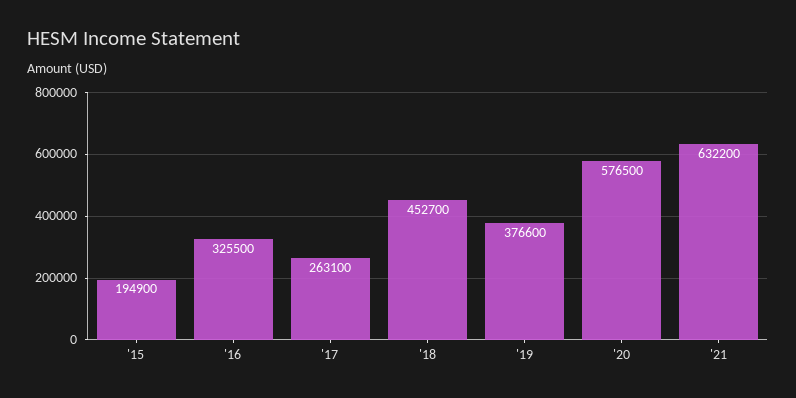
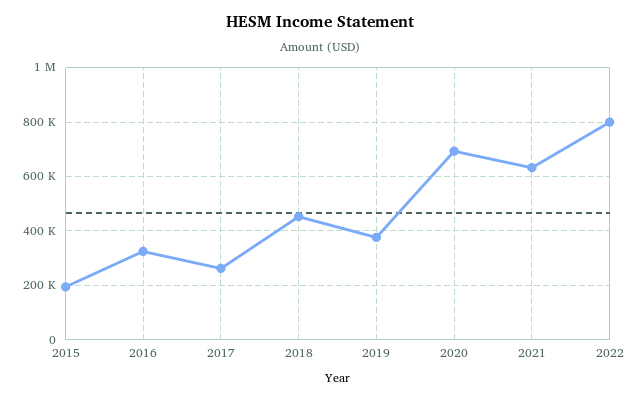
'20: 576500 -> 700000
2022: none -> 800000

